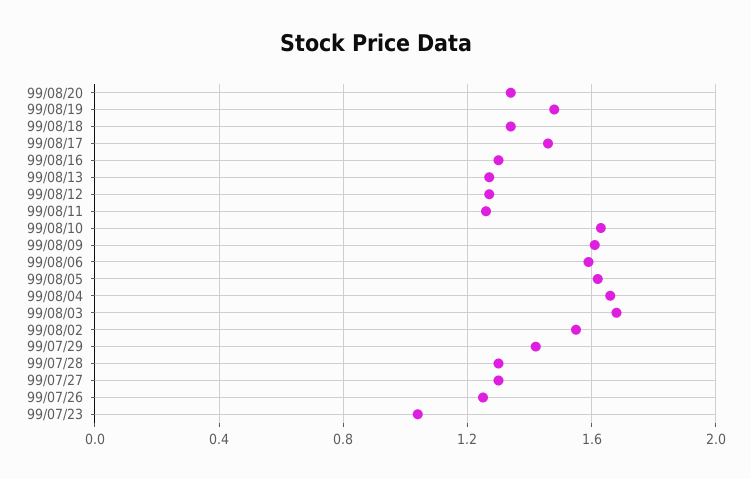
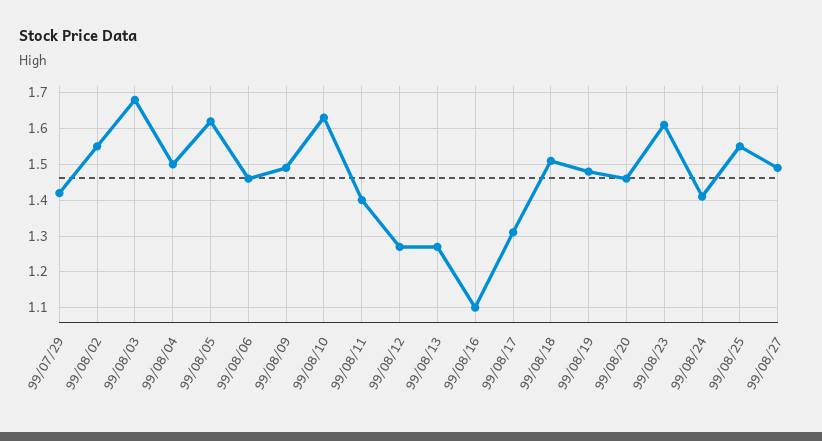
99/08/20: 1.35 -> 1.45
99/08/18: 1.35 -> 1.5
99/08/17: 1.45 -> 1.3
99/08/16: 1.3 -> 1.1
99/08/11: 1.25 -> 1.4
99/08/09: 1.6 -> 1.5
99/08/06: 1.6 -> 1.45
99/08/04: 1.65 -> 1.5
99/07/28: 1.3 -> none
99/07/27: 1.3 -> none
99/07/26: 1.25 -> none
99/07/23: 1.05 -> none
99/08/23: none -> 1.6
99/08/24: none -> 1.4
99/08/25: none -> 1.55
99/08/27: none -> 1.5

